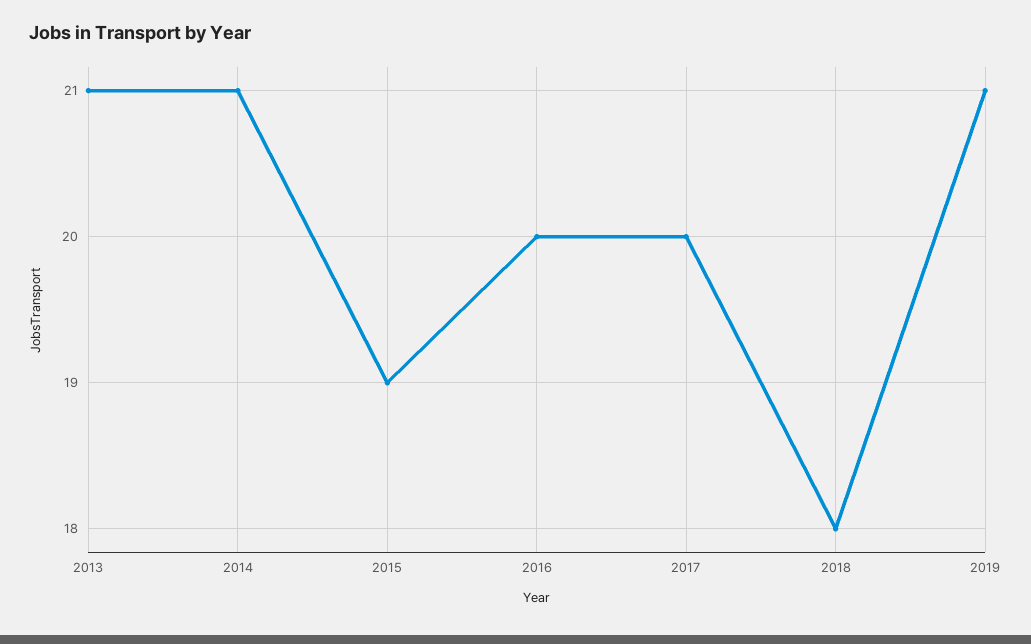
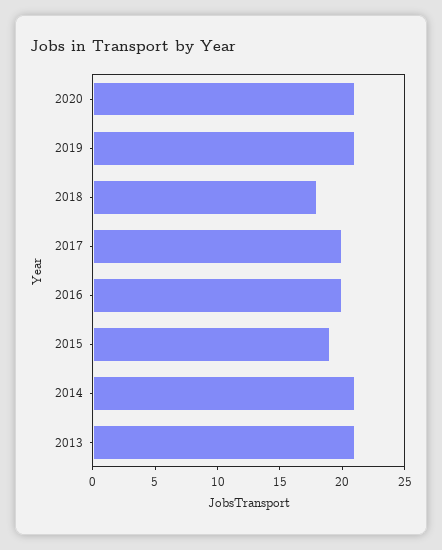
2020: none -> 21

